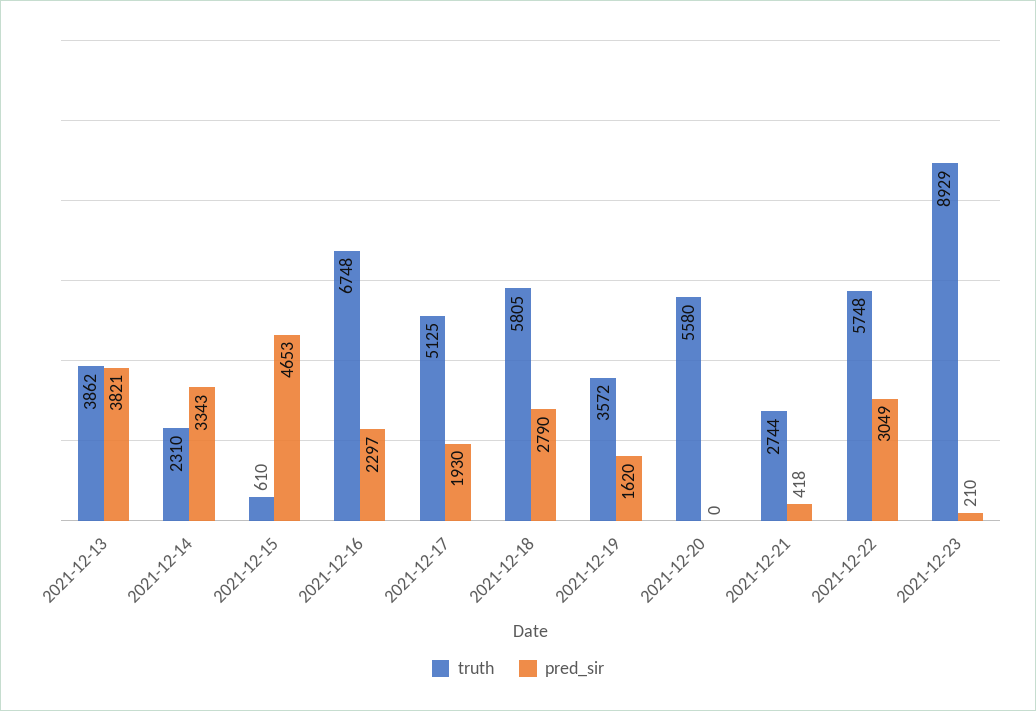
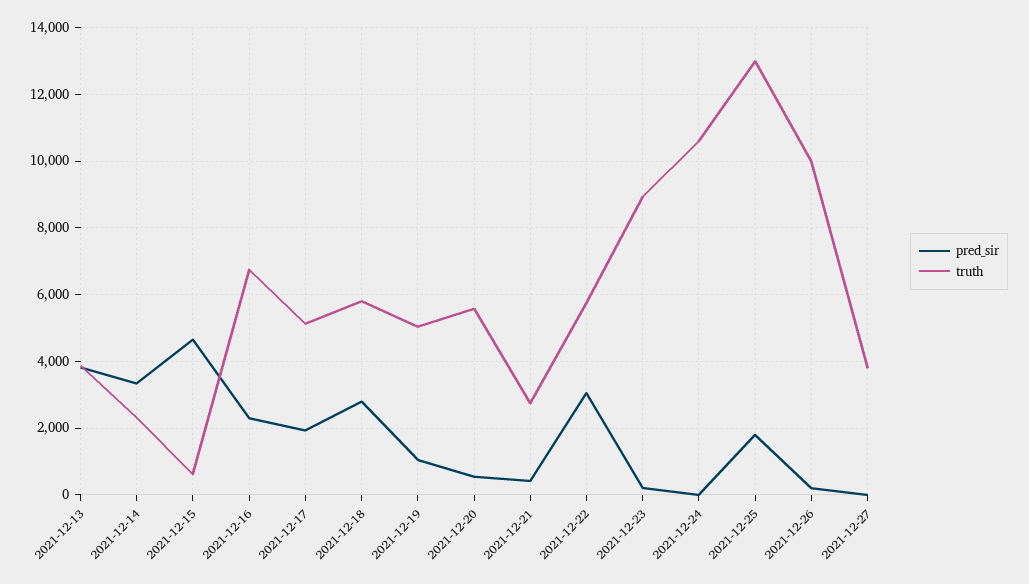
truth, 2021-12-19: 3572 -> 5000
pred_sir, 2021-12-19: 1620 -> 1000
pred_sir, 2021-12-20: 0 -> 600
pred_sir, 2021-12-24: none -> 0
truth, 2021-12-24: none -> 10600
pred_sir, 2021-12-25: none -> 1800
truth, 2021-12-25: none -> 13000
pred_sir, 2021-12-26: none -> 200
truth, 2021-12-26: none -> 10000
pred_sir, 2021-12-27: none -> 0
truth, 2021-12-27: none -> 3800

